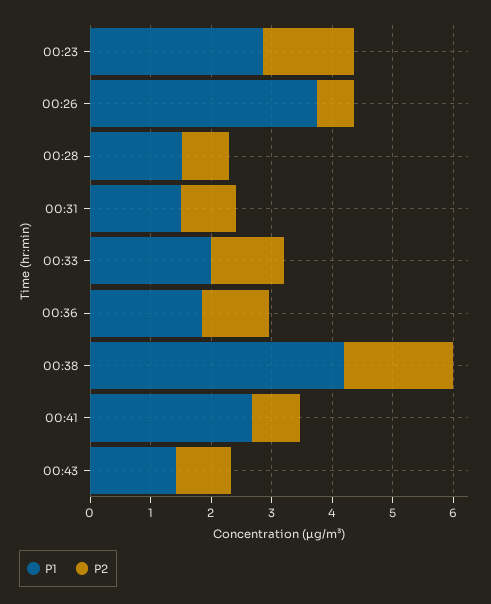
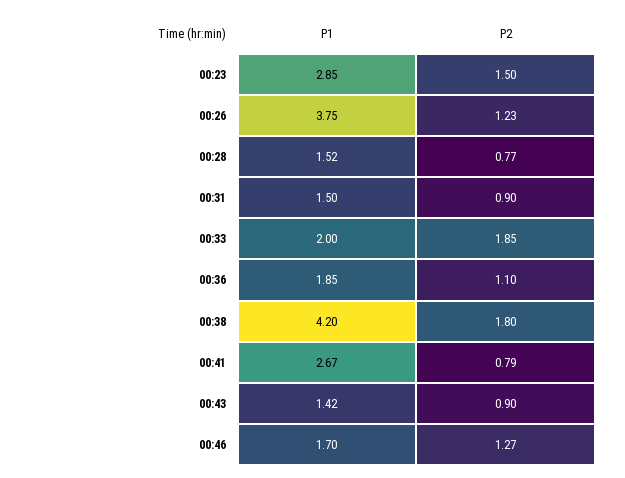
P2, 00:26: 0.6 -> 1.23
P2, 00:33: 1.2 -> 1.85
P1, 00:46: none -> 1.7
P2, 00:46: none -> 1.27

